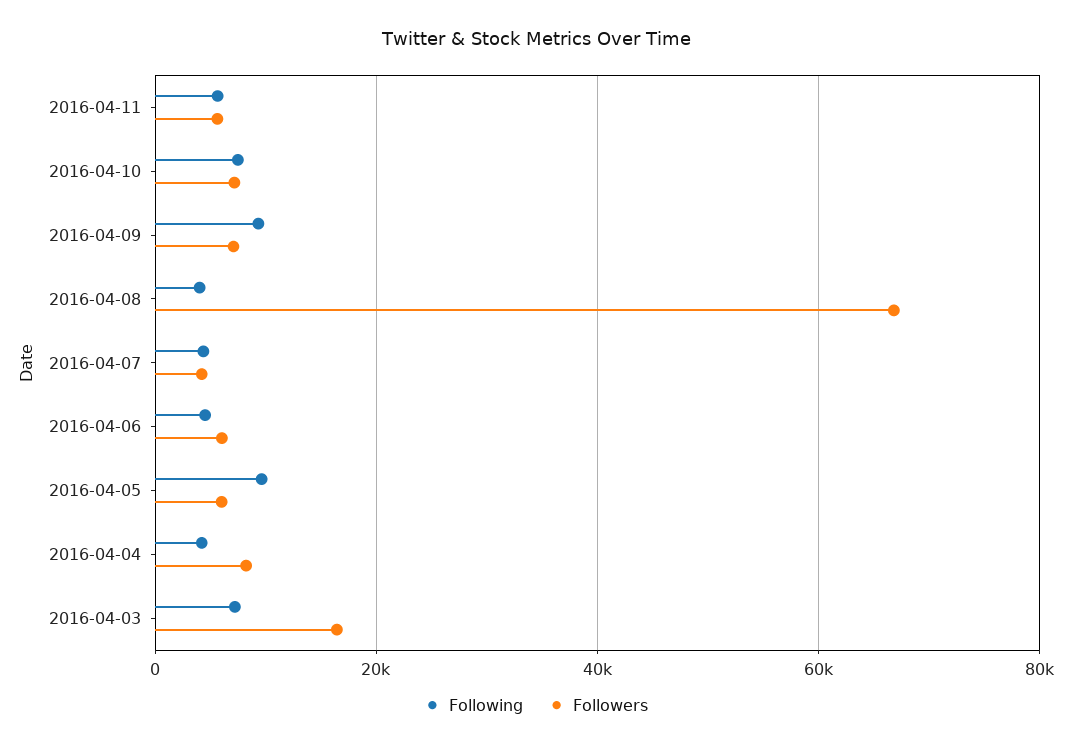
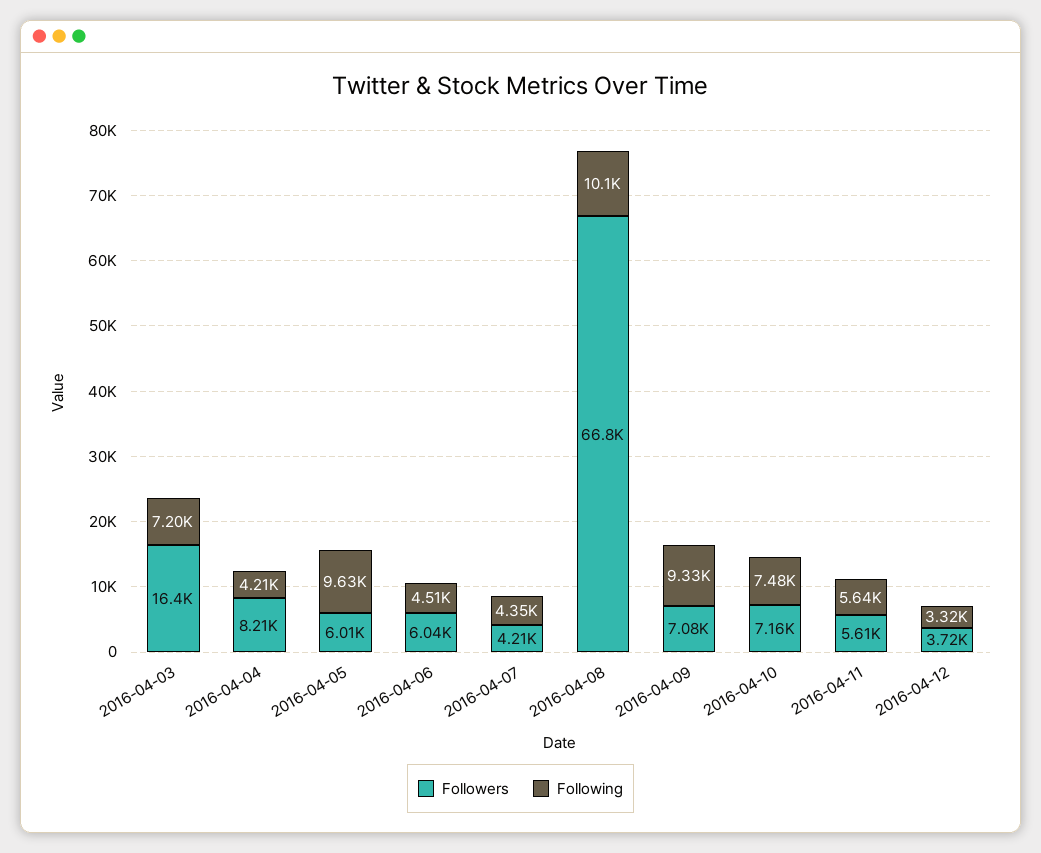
Following, 2016-04-08: 4000 -> 10100
Followers, 2016-04-12: none -> 3720
Following, 2016-04-12: none -> 3320

